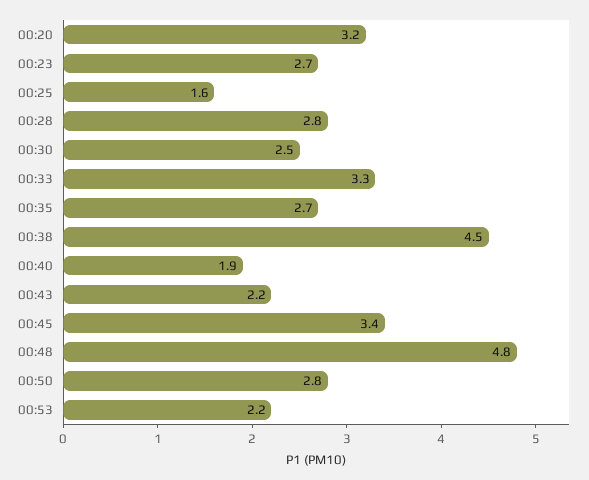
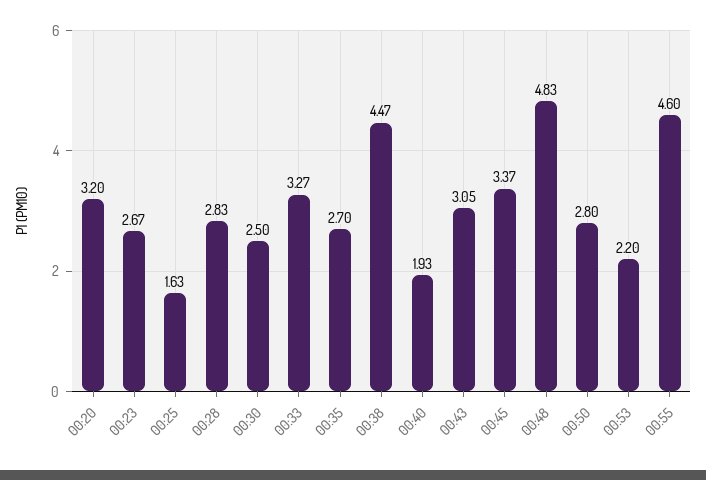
00:43: 2.2 -> 3.05
00:55: none -> 4.6

